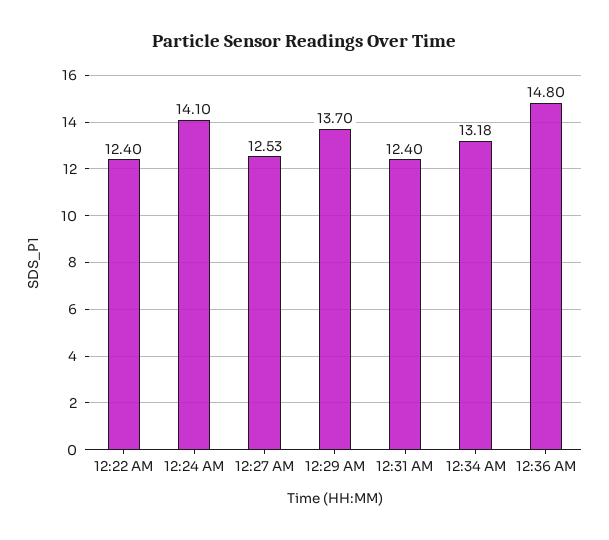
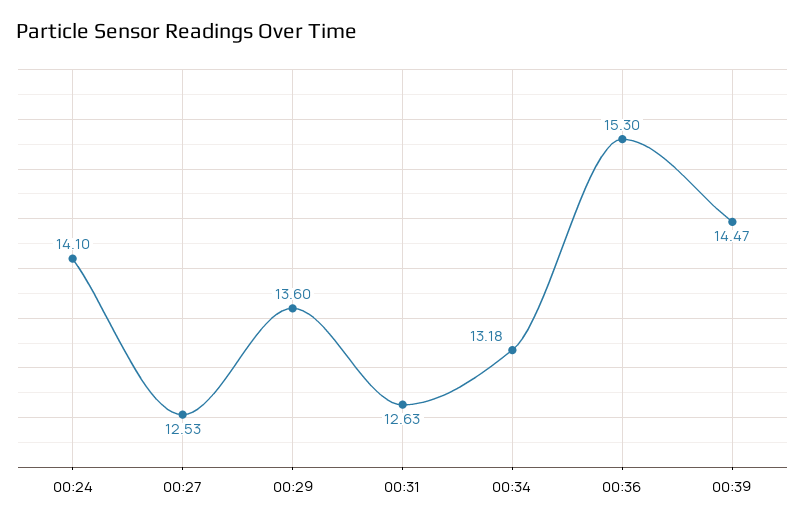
12:22 AM: 12.4 -> none
12:29 AM: 13.7 -> 13.6
12:31 AM: 12.4 -> 12.63
12:36 AM: 14.8 -> 15.3
00:39: none -> 14.47

